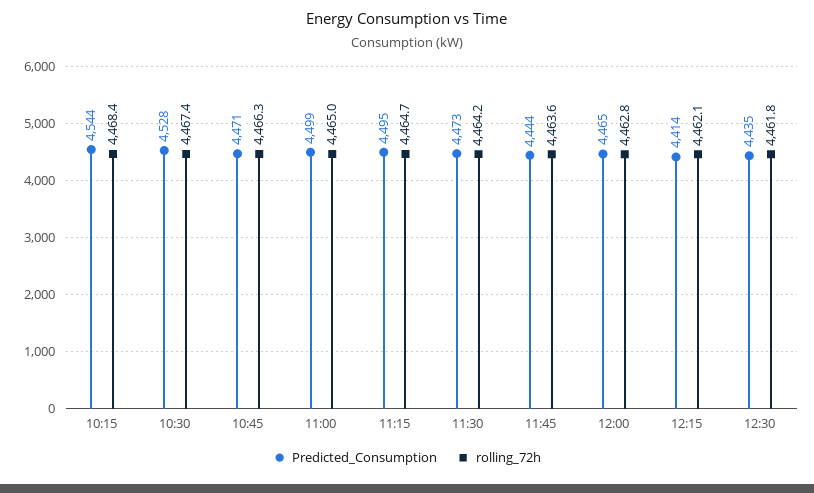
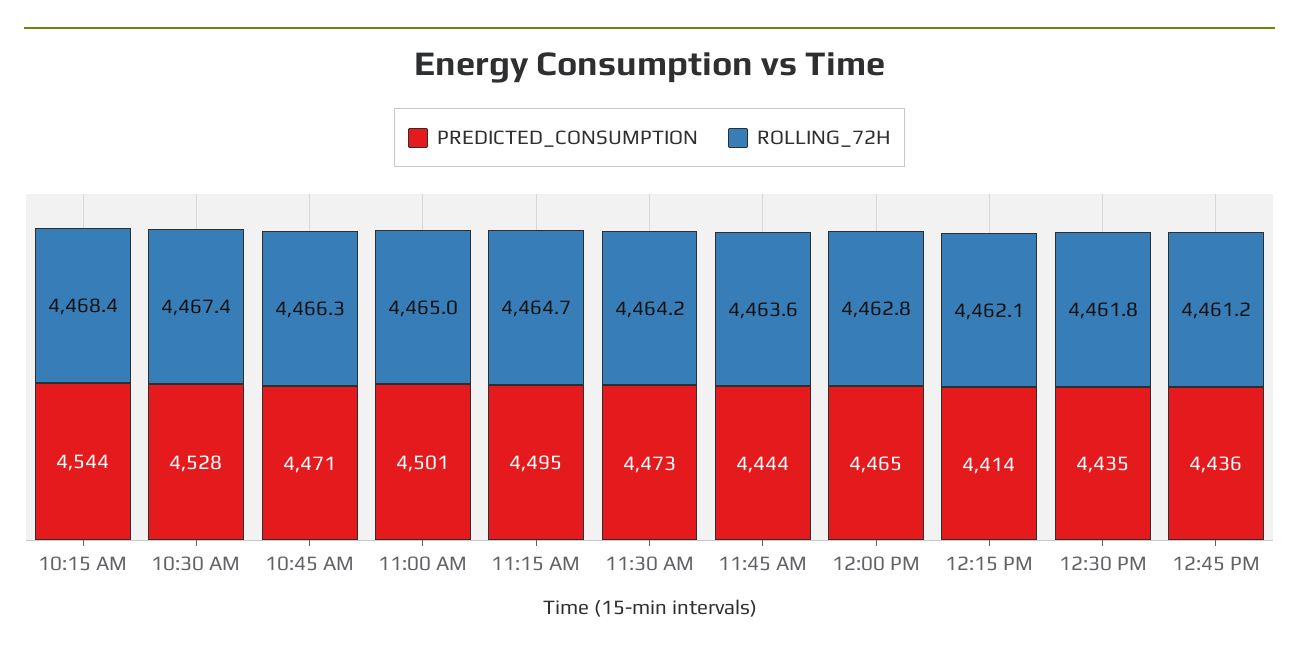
Predicted_Consumption, 11:00: 4499 -> 4501
Predicted_Consumption, 12:45 PM: none -> 4436
rolling_72h, 12:45 PM: none -> 4461.2

